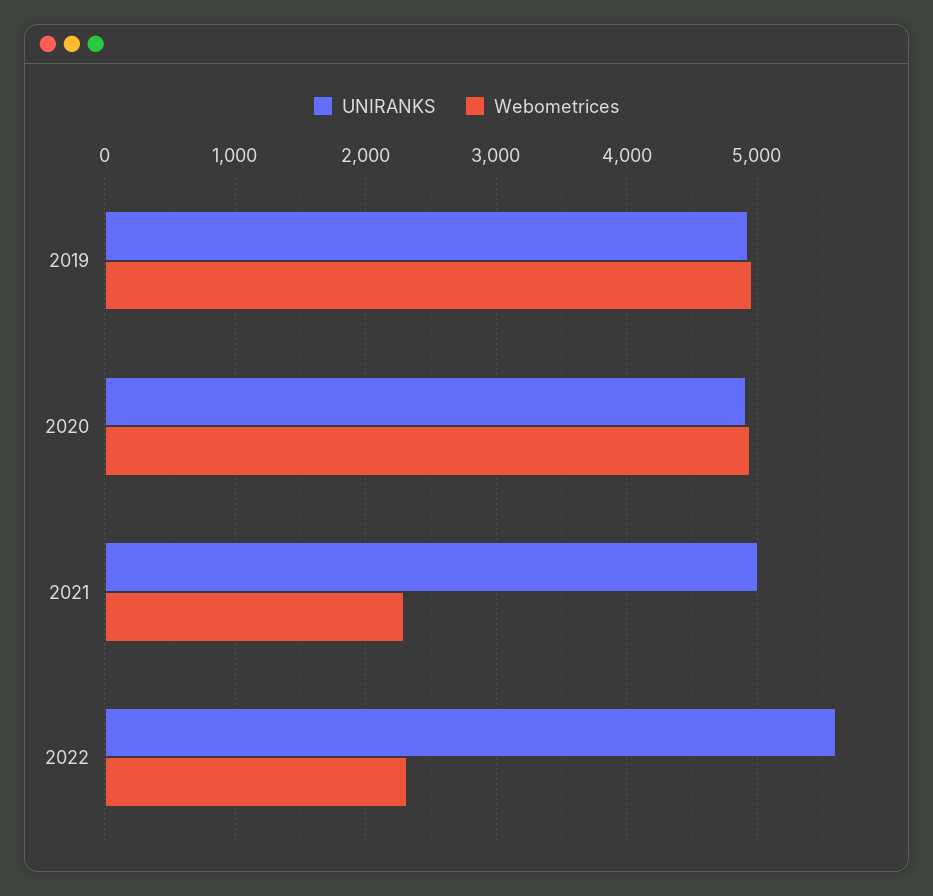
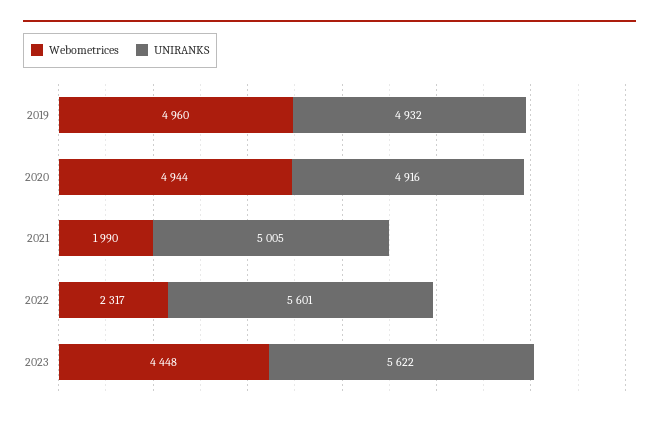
Webometrices, 2021: 2300 -> 1990
Webometrices, 2023: none -> 4448
UNIRANKS, 2023: none -> 5622

